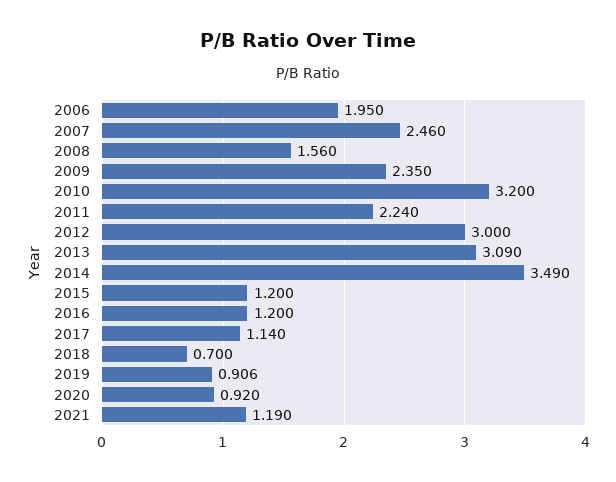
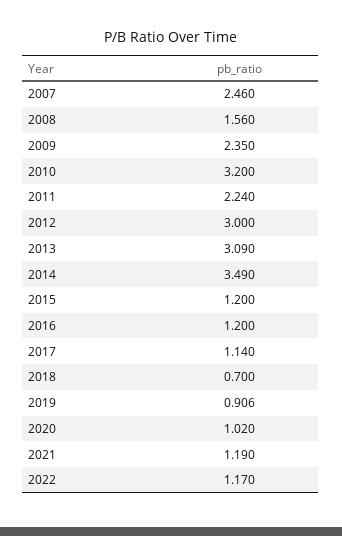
2006: 1.95 -> none
2020: 0.92 -> 1.02
2022: none -> 1.17

